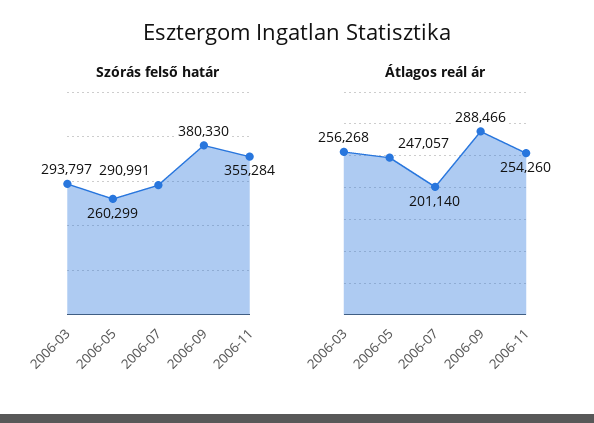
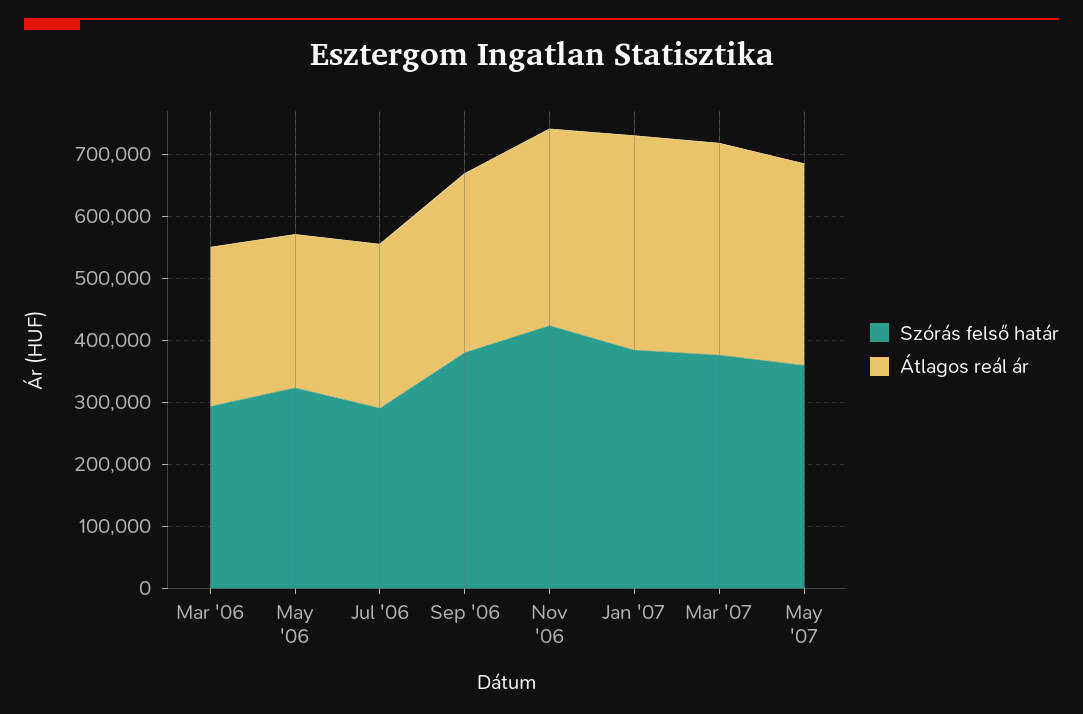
Szórás felső határ, 2006-05: 260299 -> 320000
Szórás felső határ, 2006-11: 355284 -> 420000
Átlagos reál ár, 2006-07: 201140 -> 260000
Átlagos reál ár, 2006-11: 254260 -> 320000
Szórás felső határ, Jan '07: none -> 380000
Átlagos reál ár, Jan '07: none -> 340000
Szórás felső határ, Mar '07: none -> 380000
Átlagos reál ár, Mar '07: none -> 340000
Szórás felső határ, May '07: none -> 360000
Átlagos reál ár, May '07: none -> 320000

